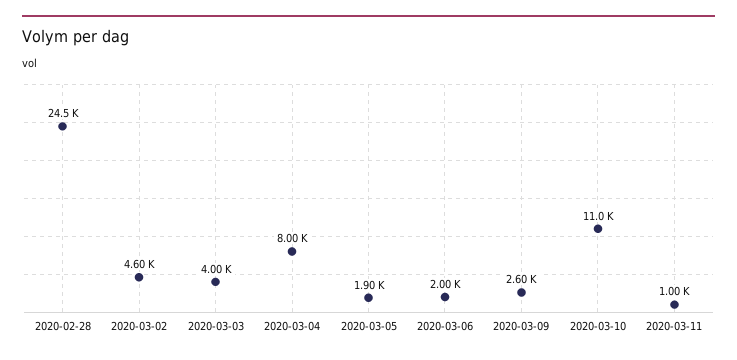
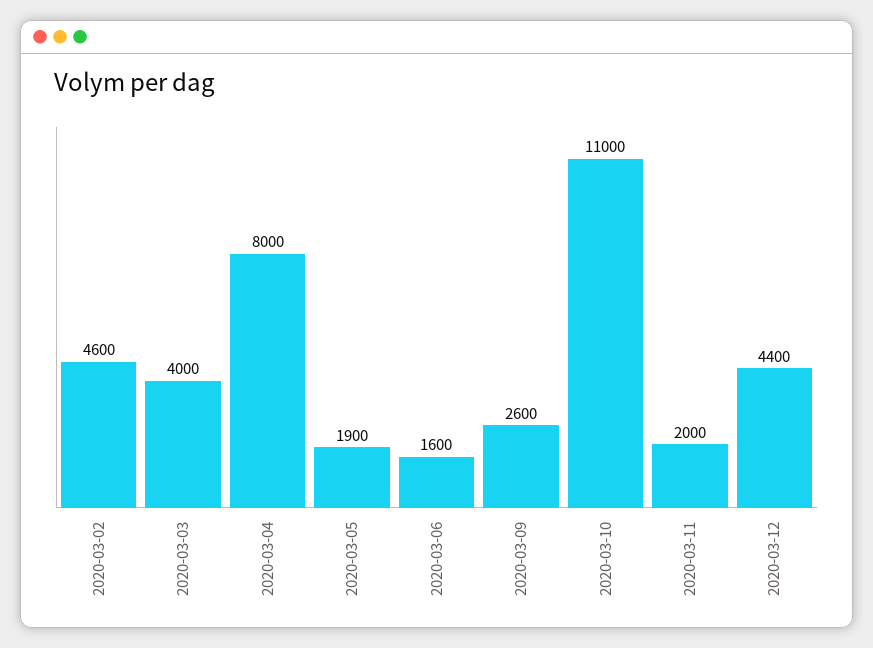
2020-02-28: 24500 -> none
2020-03-06: 2000 -> 1600
2020-03-11: 1000 -> 2000
2020-03-12: none -> 4400

